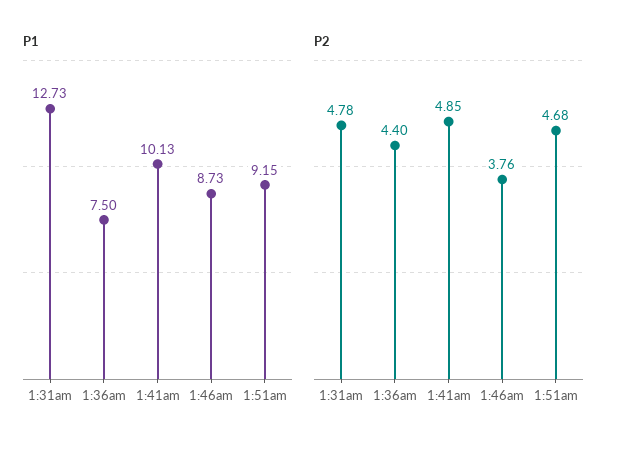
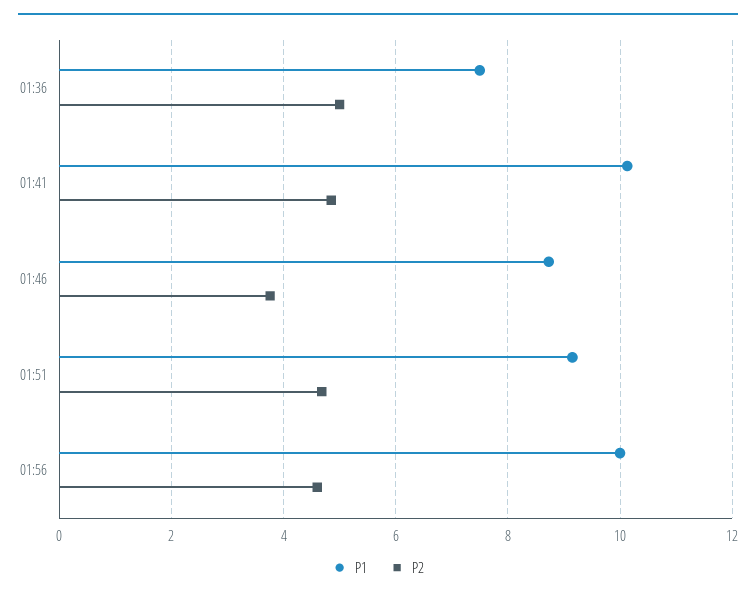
P1, 1:31am: 12.73 -> none
P2, 1:31am: 4.78 -> none
P2, 1:36am: 4.4 -> 5
P1, 01:56: none -> 10
P2, 01:56: none -> 4.6

